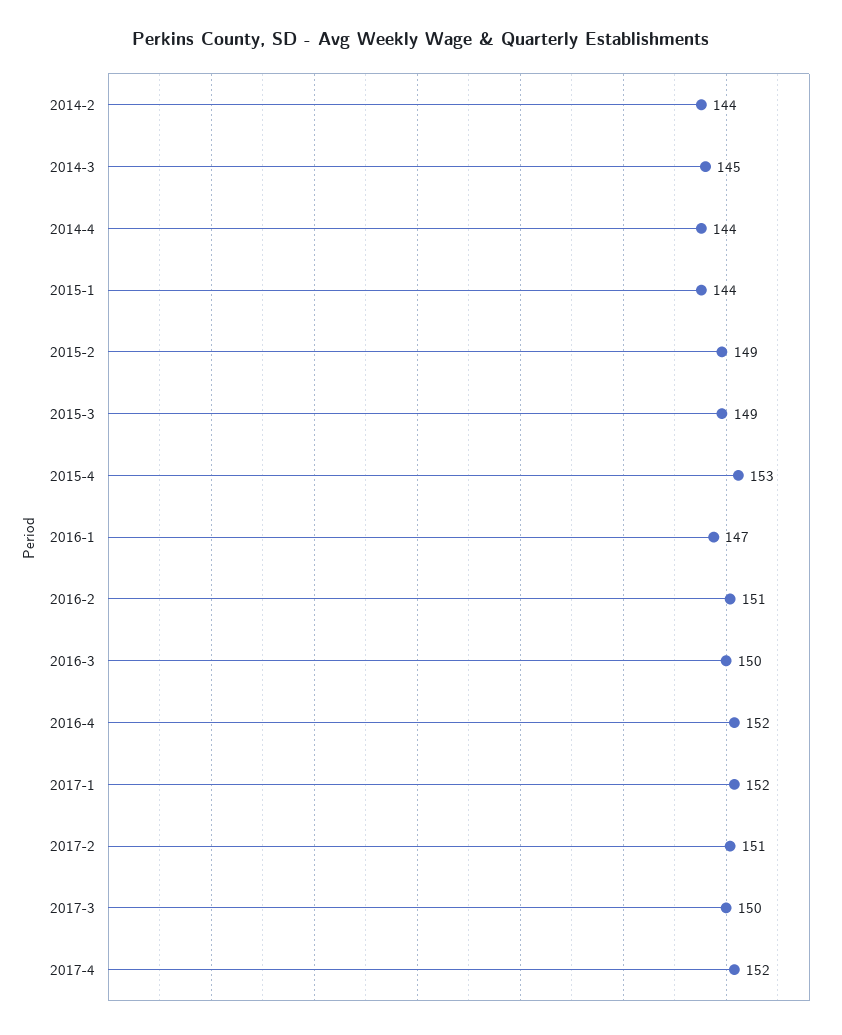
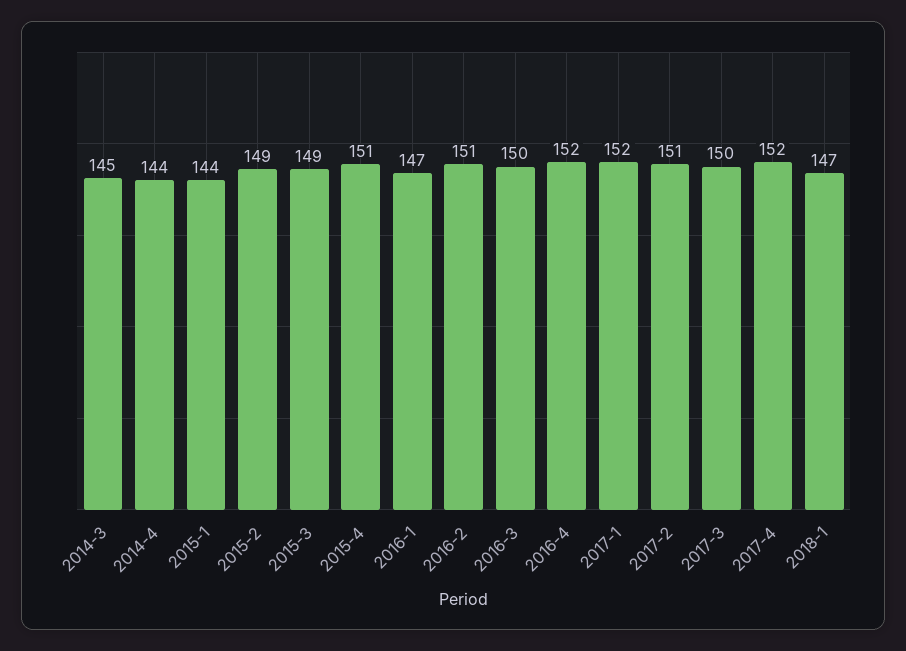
2014-2: 144 -> none
2015-4: 153 -> 151
2018-1: none -> 147

